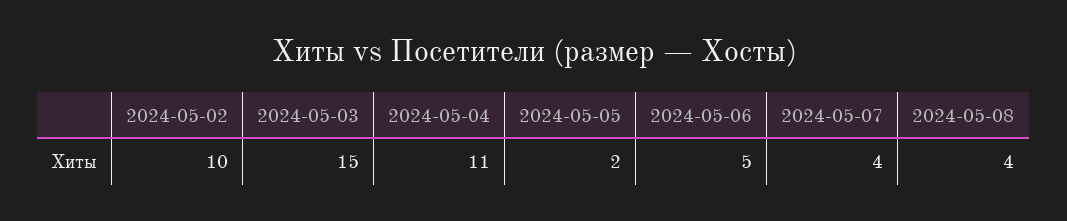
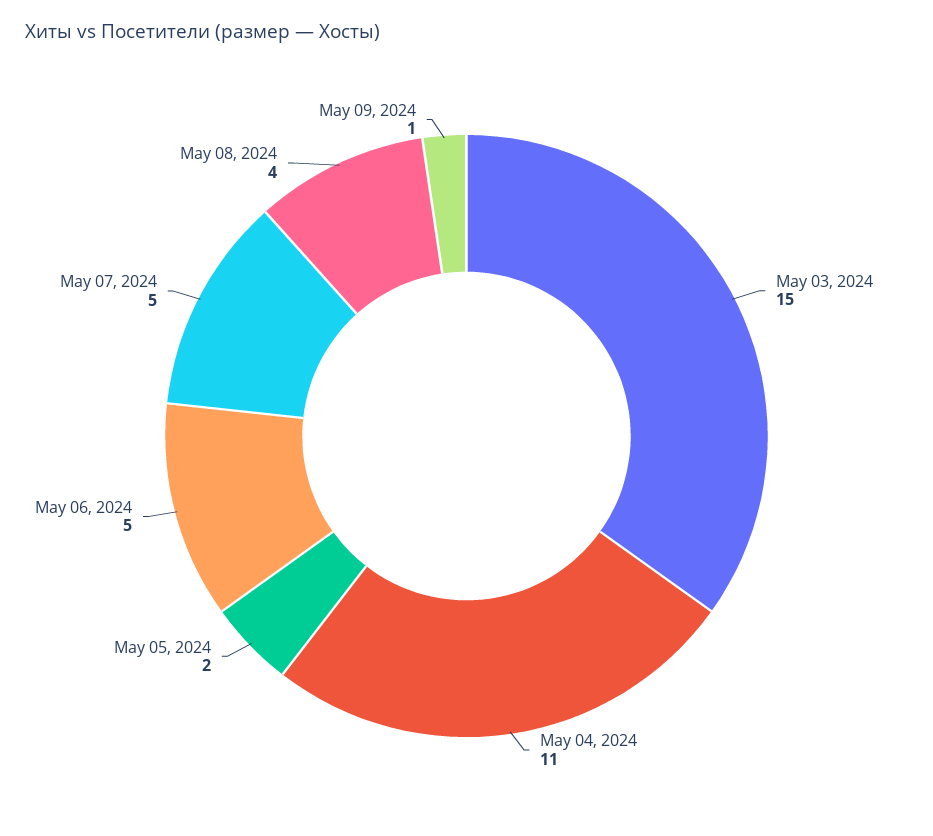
2024-05-02: 10 -> none
2024-05-07: 4 -> 5
May 09, 2024: none -> 1

